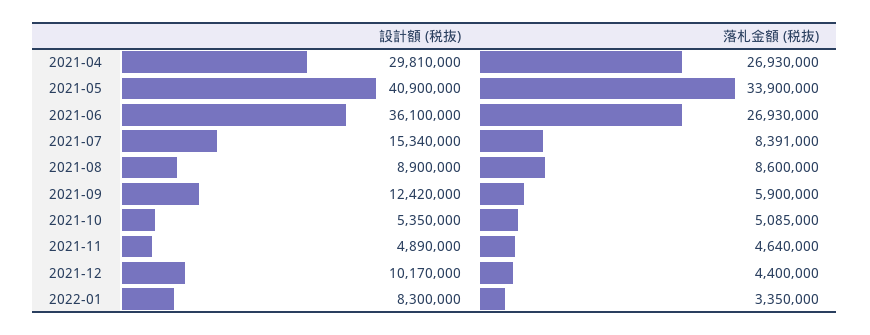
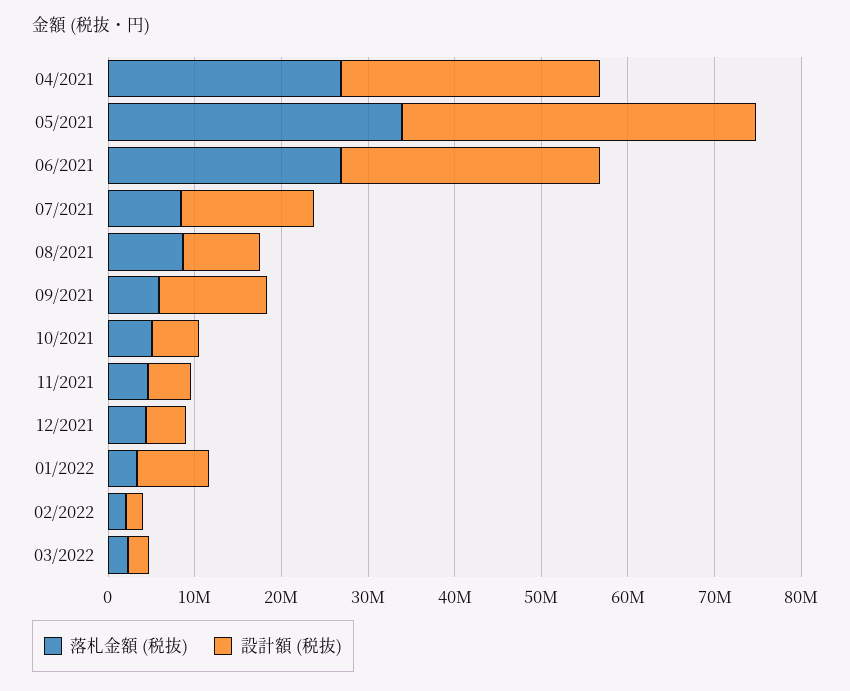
設計額 (税抜), 2021-06: 36100000 -> 30000000
設計額 (税抜), 2021-12: 10170000 -> 4000000
落札金額 (税抜), 02/2022: none -> 2000000
設計額 (税抜), 02/2022: none -> 2000000
落札金額 (税抜), 03/2022: none -> 2000000
設計額 (税抜), 03/2022: none -> 2000000

